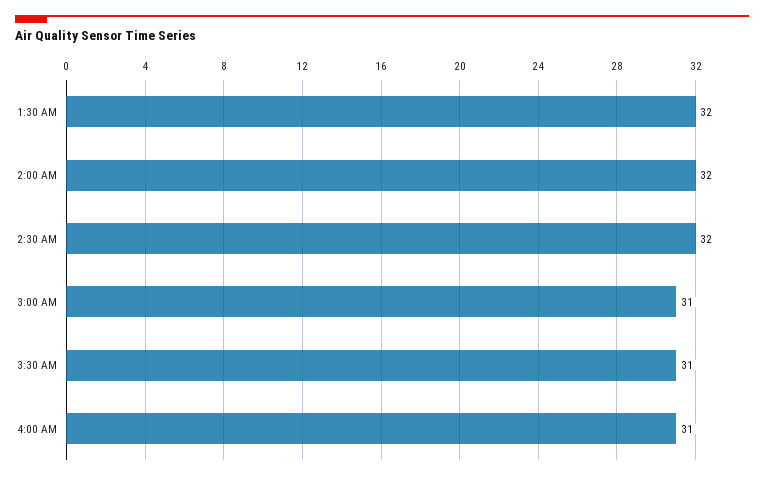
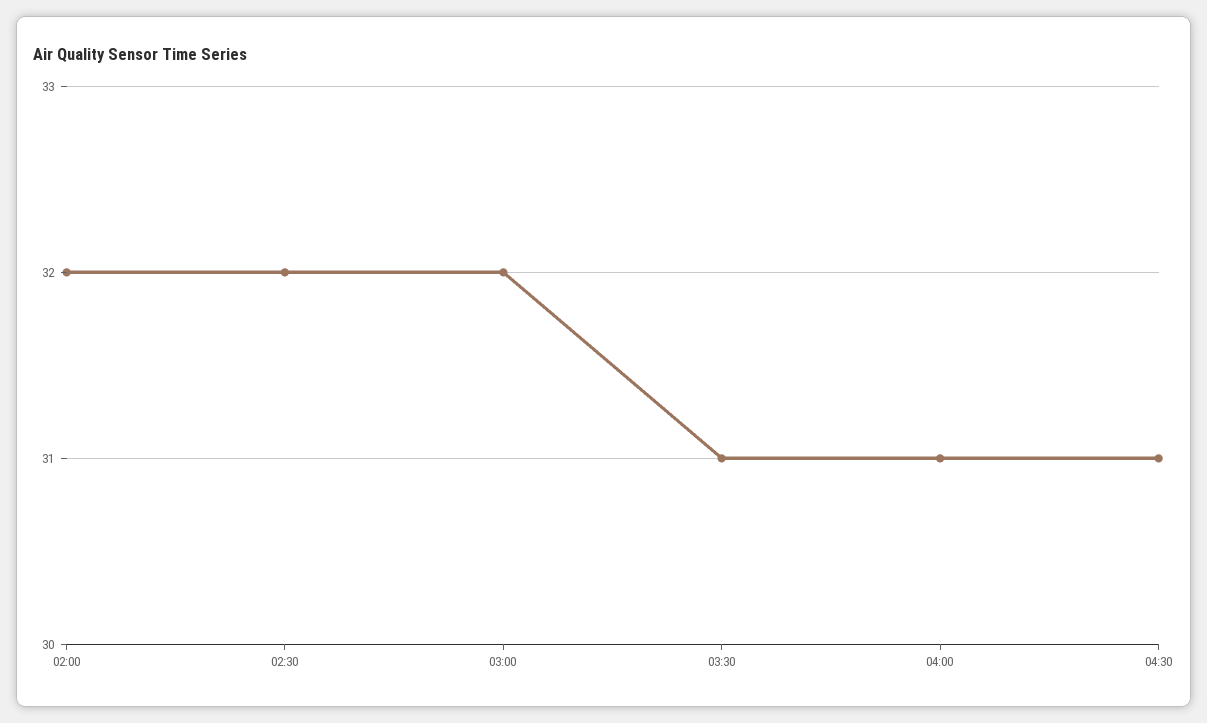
1:30 AM: 32 -> none
3:00 AM: 31 -> 32
04:30: none -> 31

